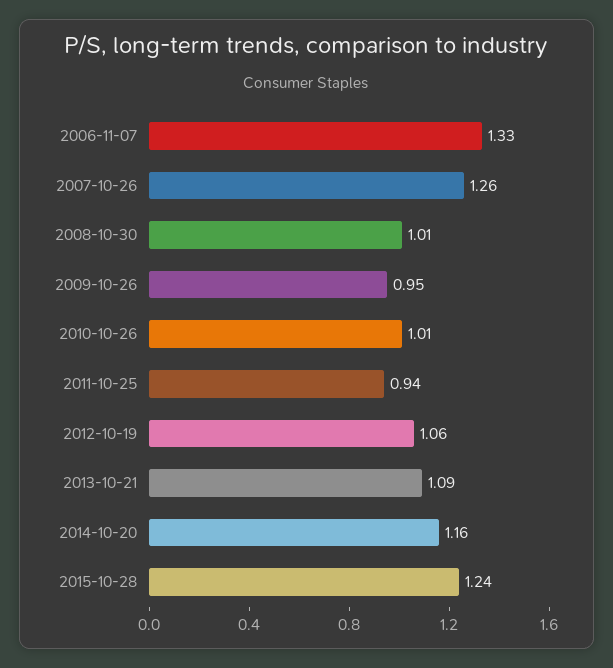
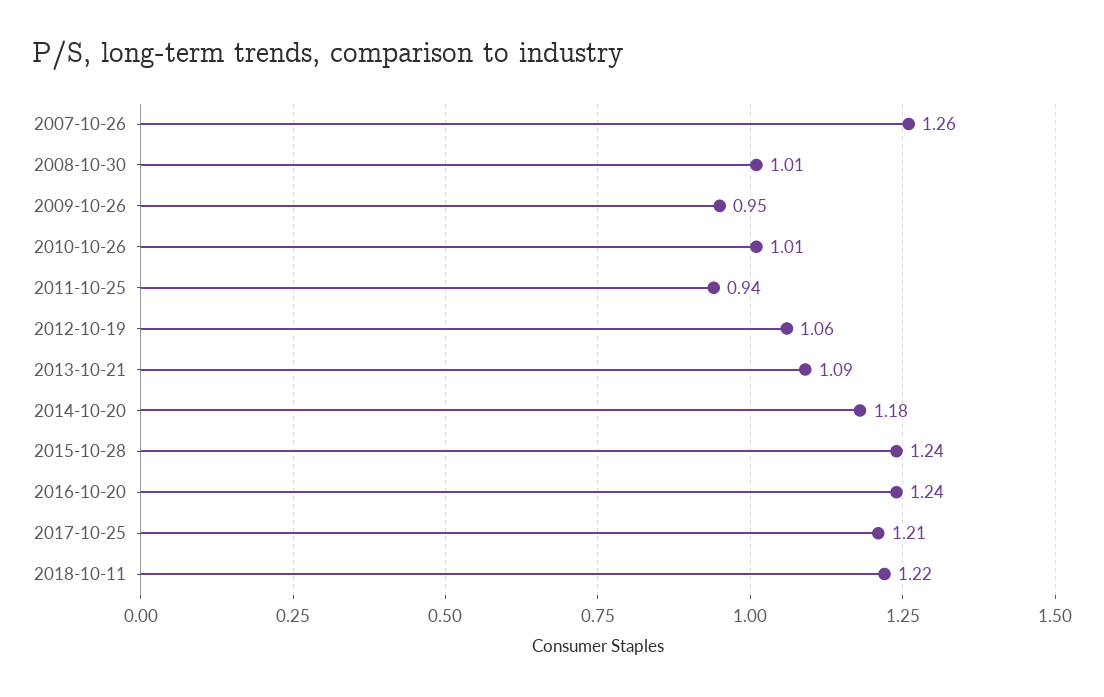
2006-11-07: 1.33 -> none
2014-10-20: 1.16 -> 1.18
2016-10-20: none -> 1.24
2017-10-25: none -> 1.21
2018-10-11: none -> 1.22

